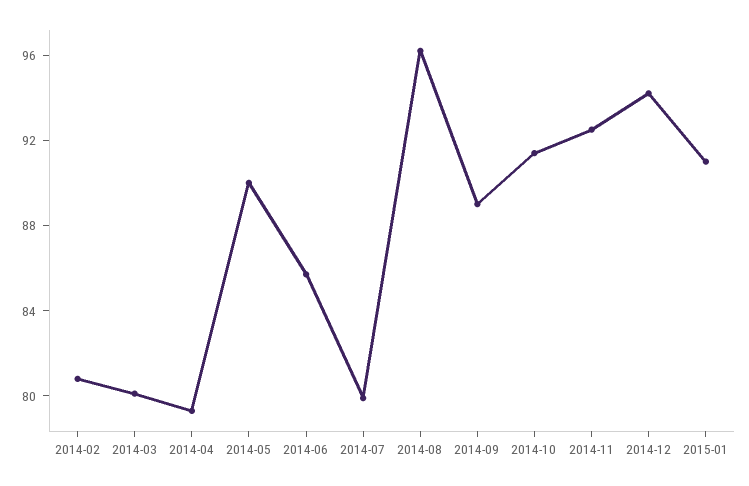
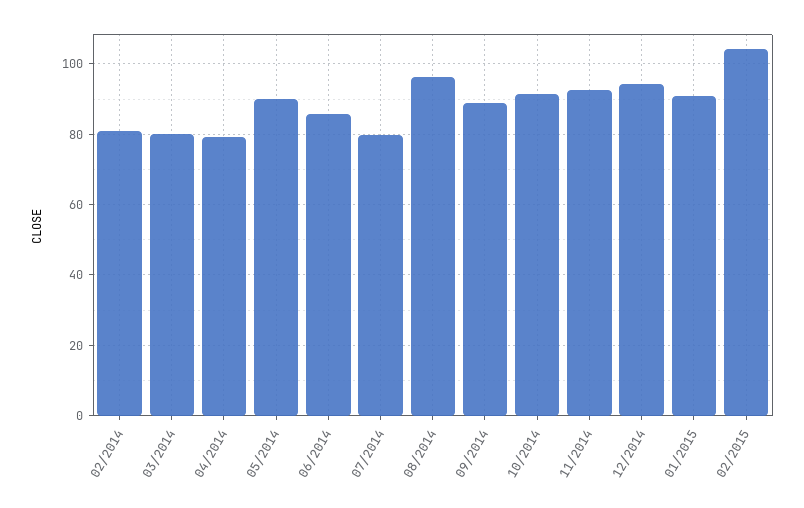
02/2015: none -> 104

